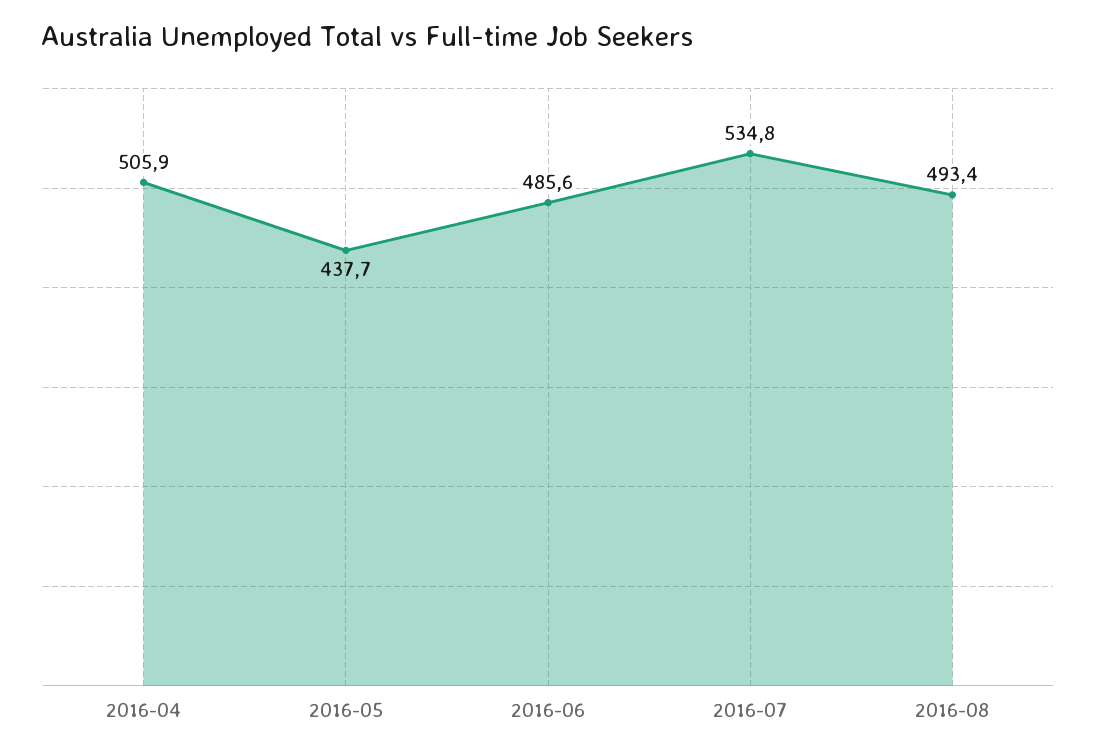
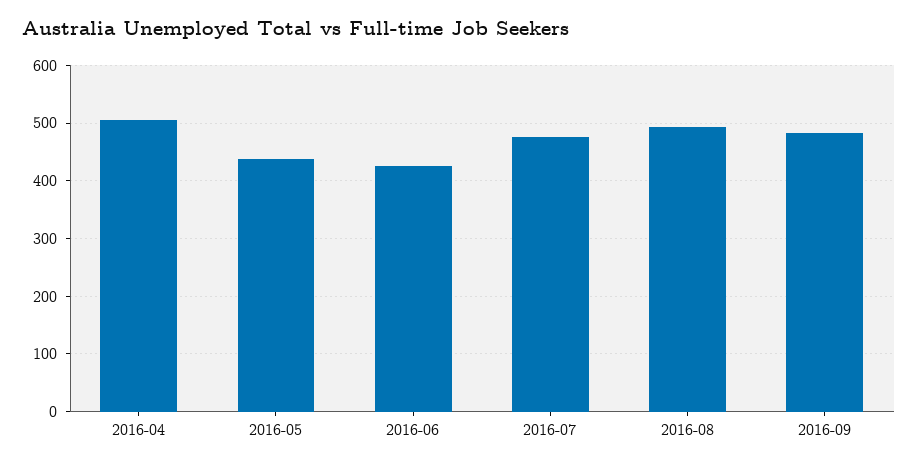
2016-06: 485.6 -> 420
2016-07: 534.8 -> 480
2016-09: none -> 480

